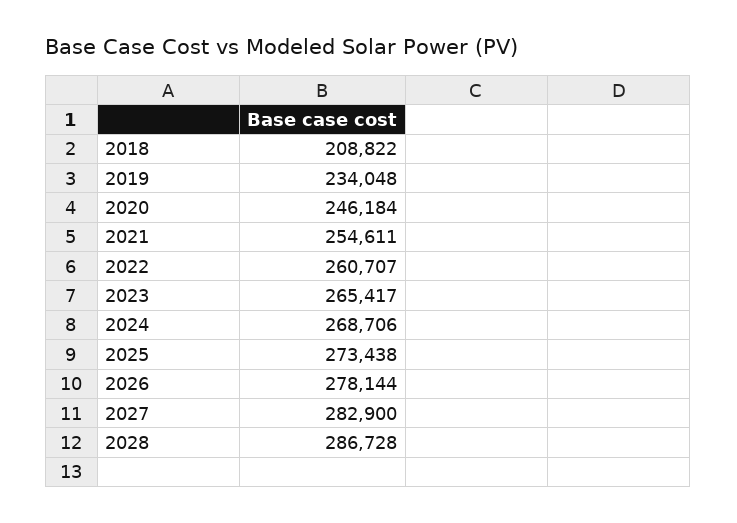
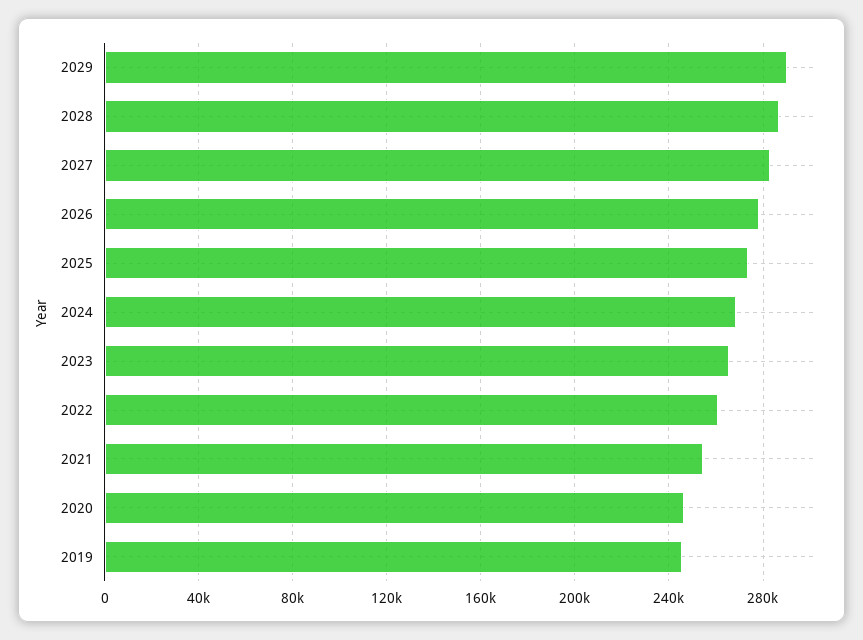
2018: 208822 -> none
2019: 234048 -> 245000
2029: none -> 290000

